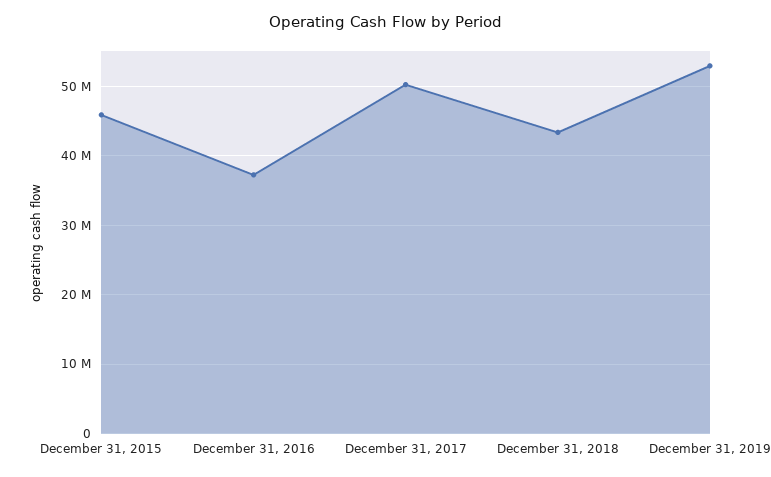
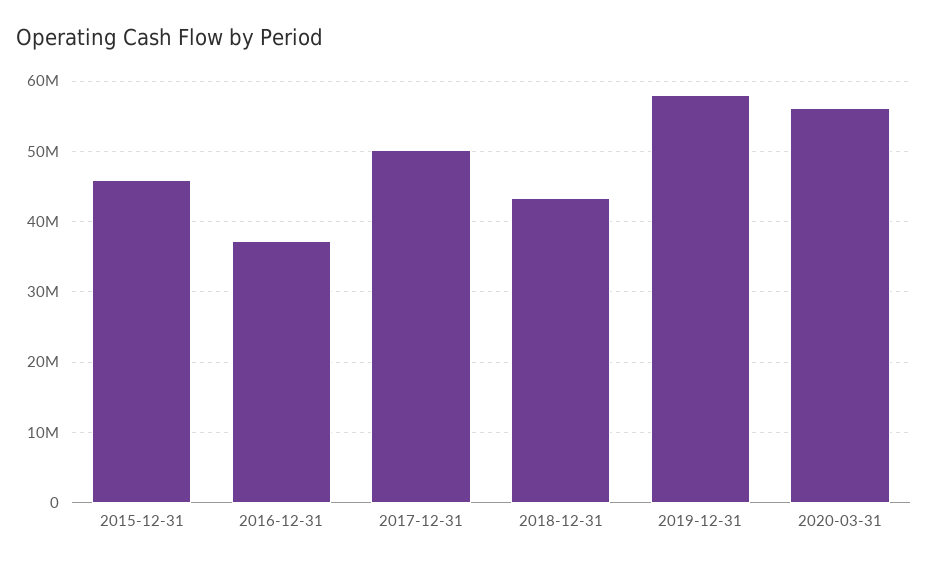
December 31, 2019: 53000000 -> 58000000
2020-03-31: none -> 56000000

